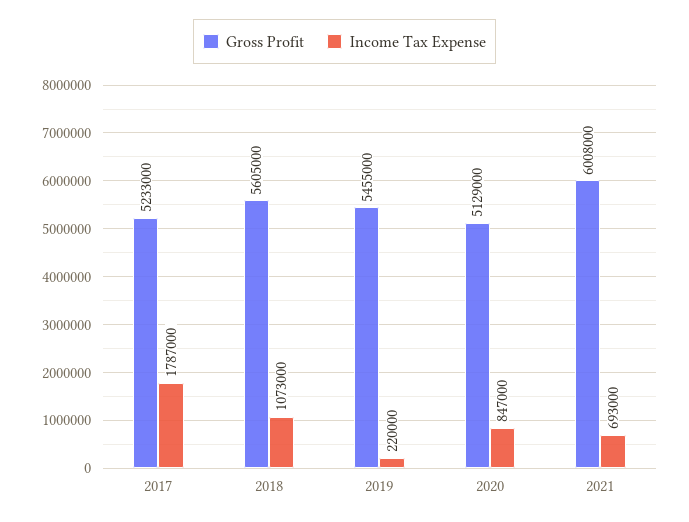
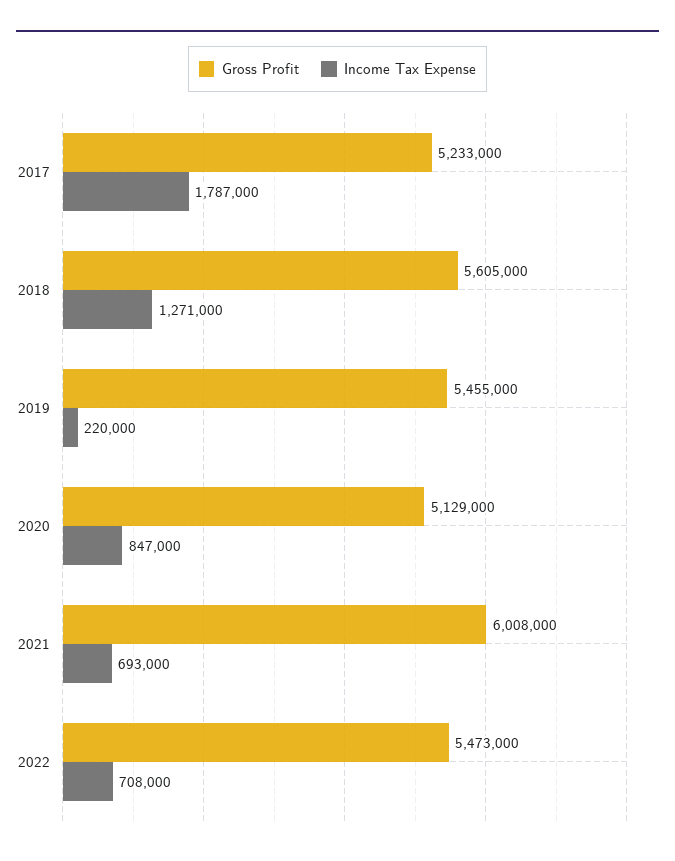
Income Tax Expense, 2018: 1073000 -> 1271000
Gross Profit, 2022: none -> 5473000
Income Tax Expense, 2022: none -> 708000

